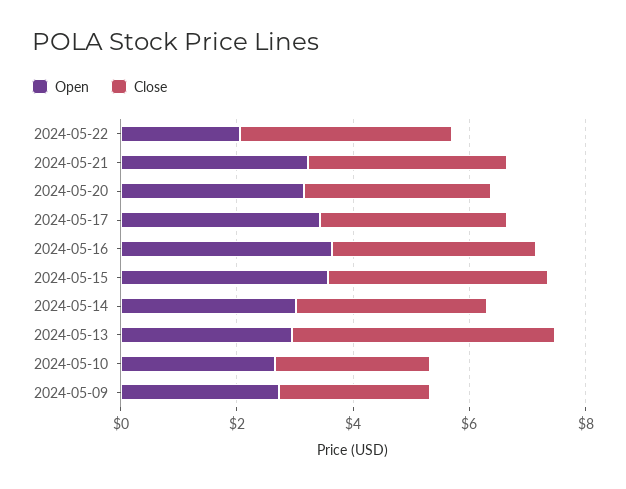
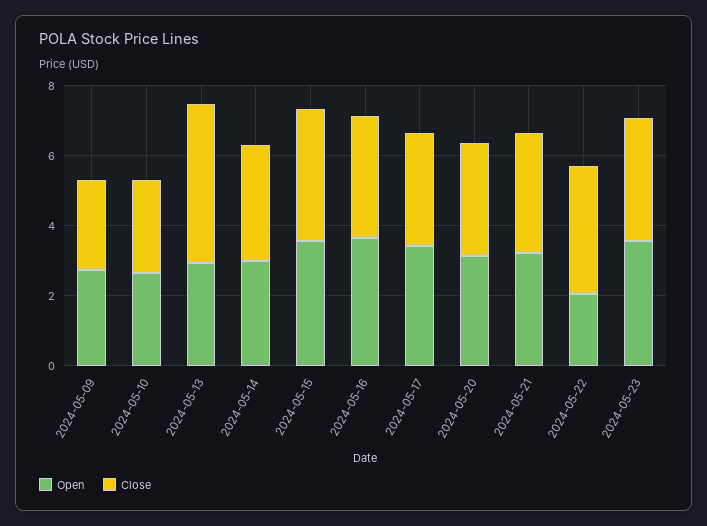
Open, 2024-05-23: none -> 3.5
Close, 2024-05-23: none -> 3.5

